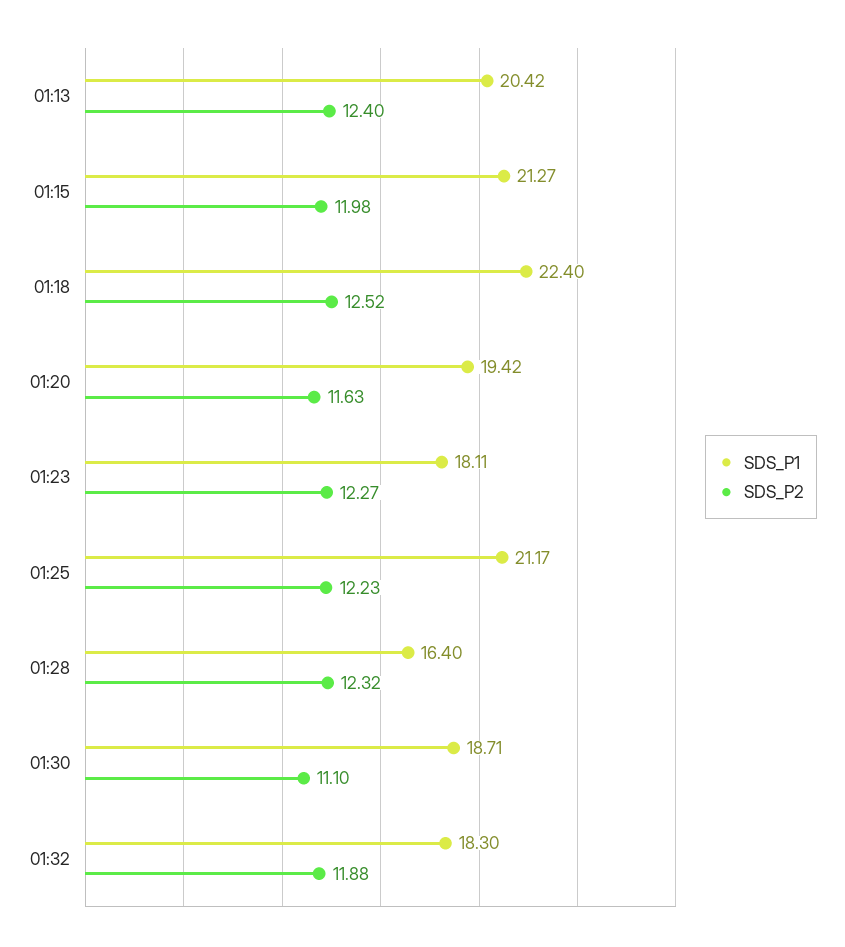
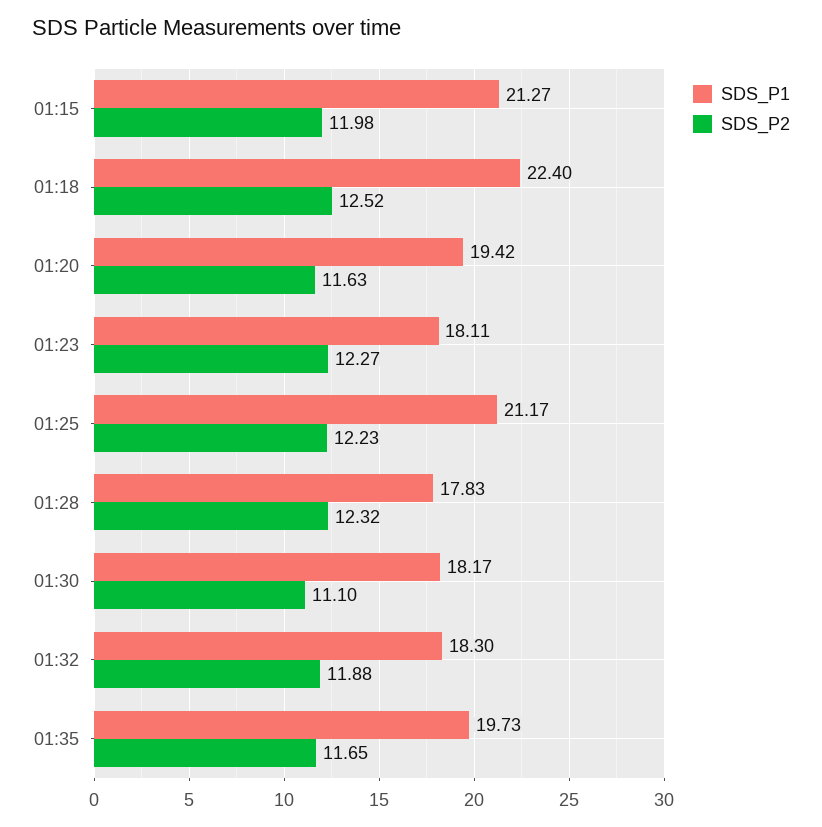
SDS_P1, 01:13: 20.42 -> none
SDS_P2, 01:13: 12.4 -> none
SDS_P1, 01:28: 16.4 -> 17.83
SDS_P1, 01:30: 18.71 -> 18.17
SDS_P1, 01:35: none -> 19.73
SDS_P2, 01:35: none -> 11.65

